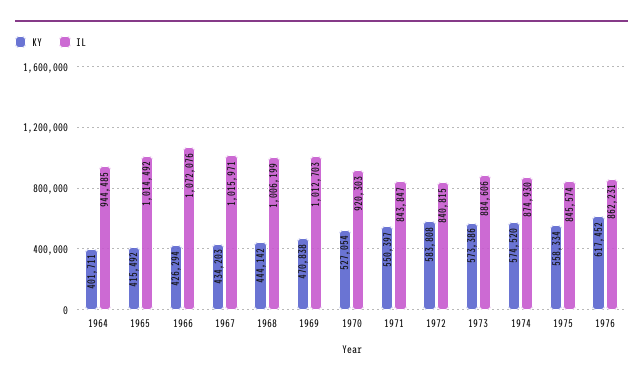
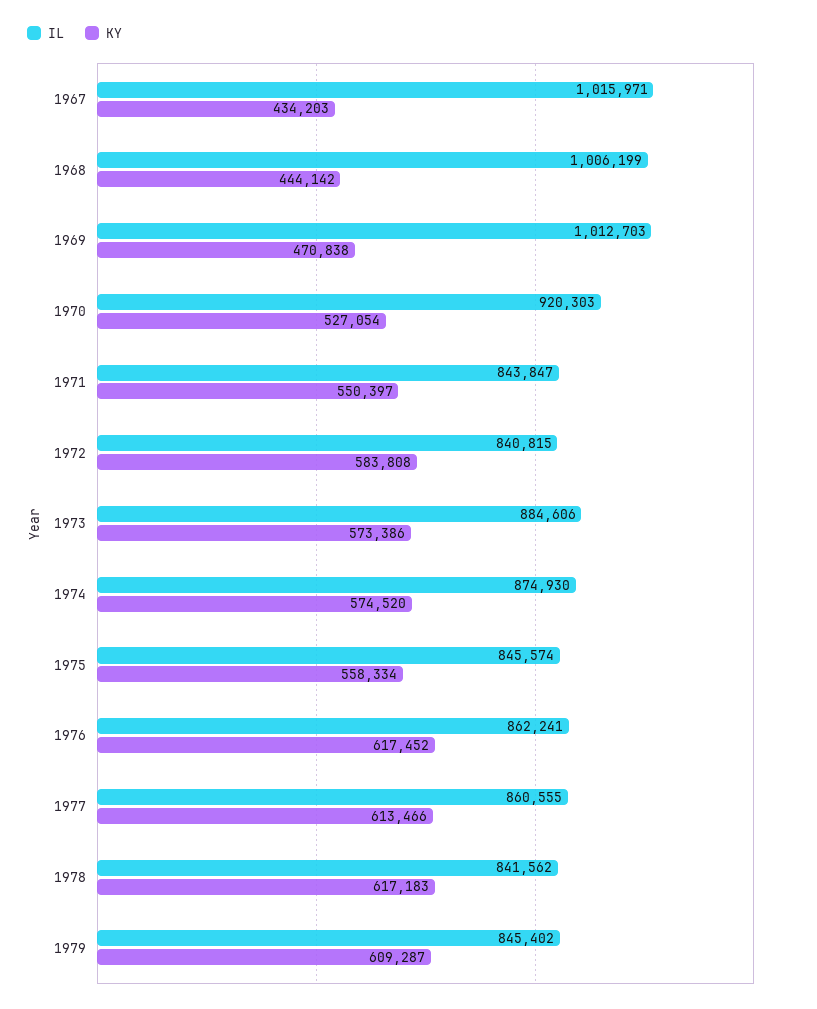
KY, 1964: 401711 -> none
IL, 1964: 944485 -> none
KY, 1965: 415492 -> none
IL, 1965: 1014492 -> none
KY, 1966: 426294 -> none
IL, 1966: 1072076 -> none
IL, 1976: 862231 -> 862241
IL, 1977: none -> 860555
KY, 1977: none -> 613466
IL, 1978: none -> 841562
KY, 1978: none -> 617183
IL, 1979: none -> 845402
KY, 1979: none -> 609287

